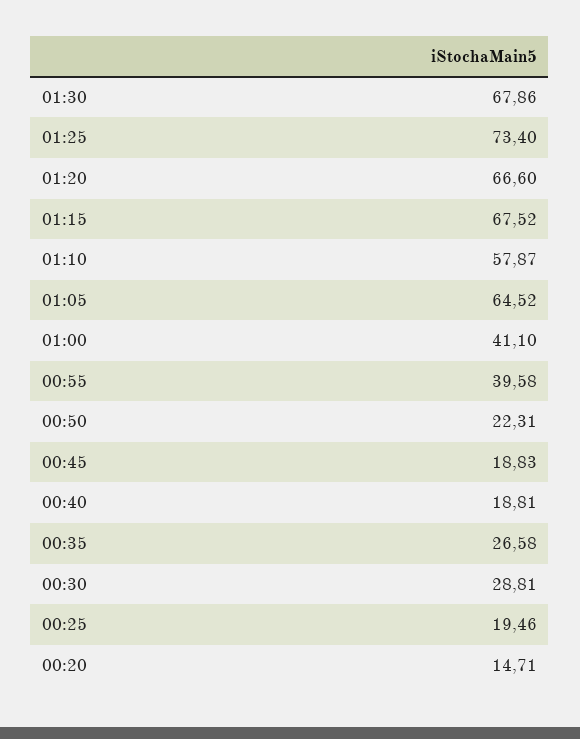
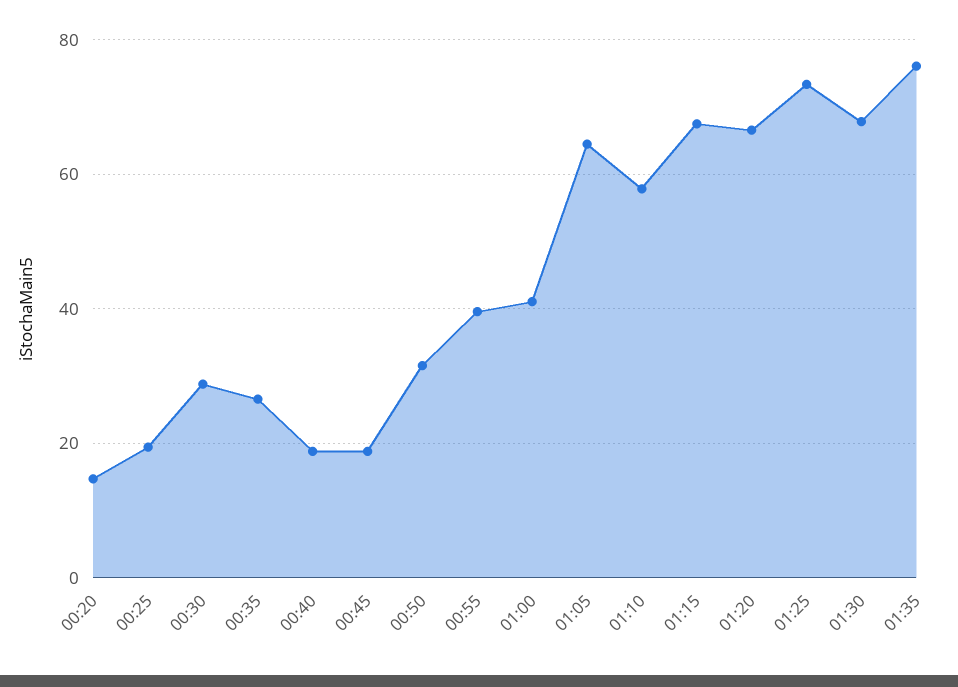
00:50: 22.31 -> 32
01:35: none -> 76

